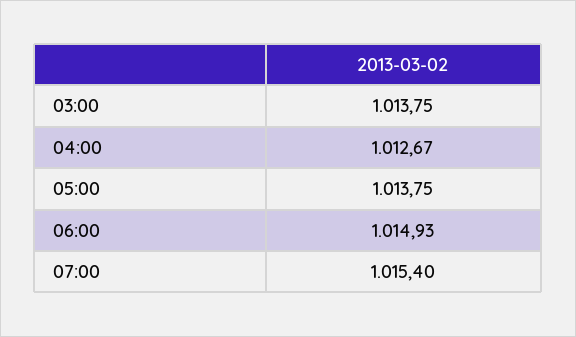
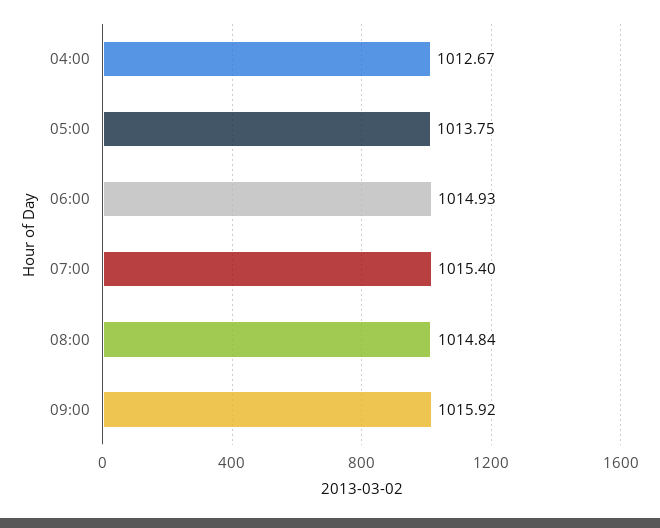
03:00: 1013.75 -> none
08:00: none -> 1014.84
09:00: none -> 1015.92

